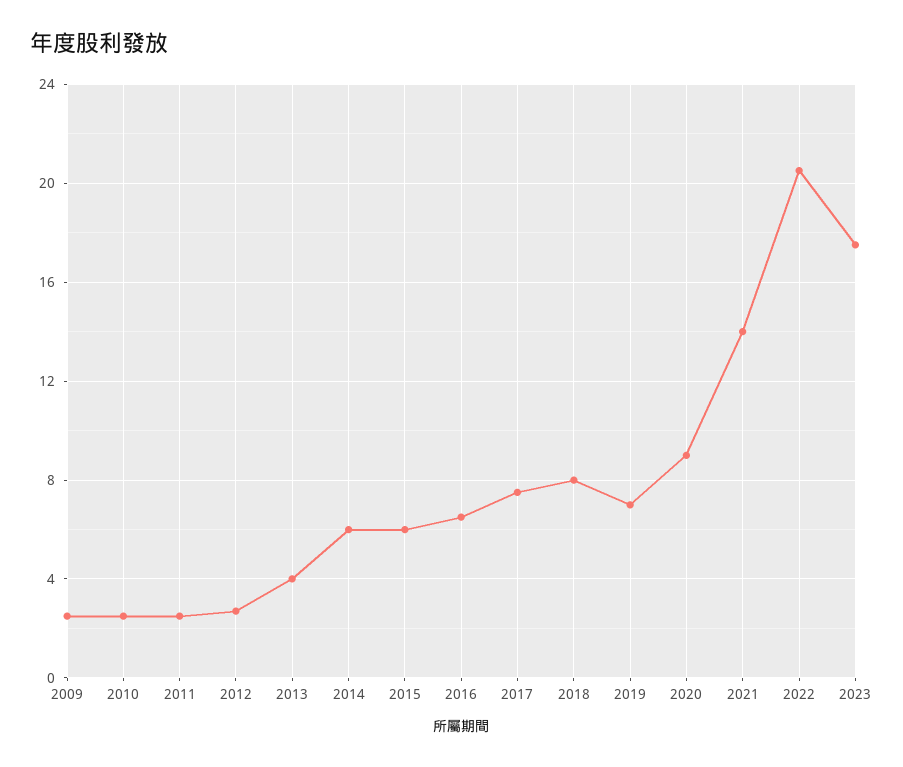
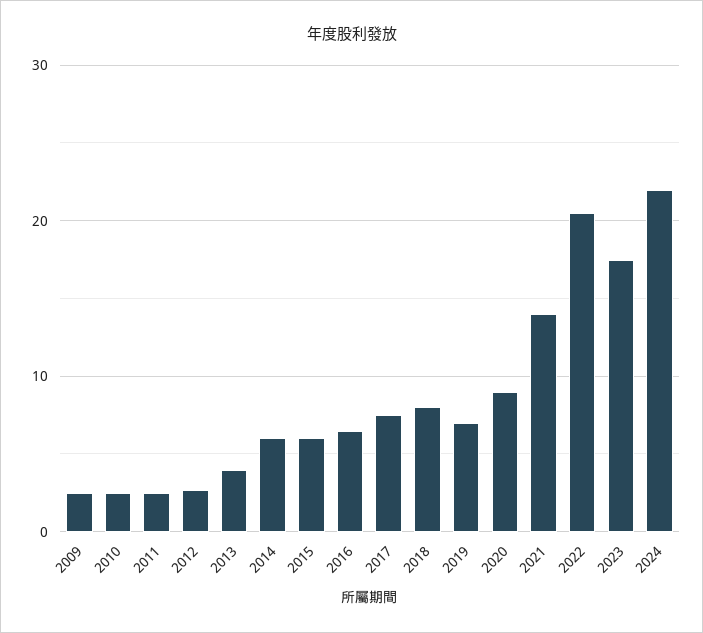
2024: none -> 22

